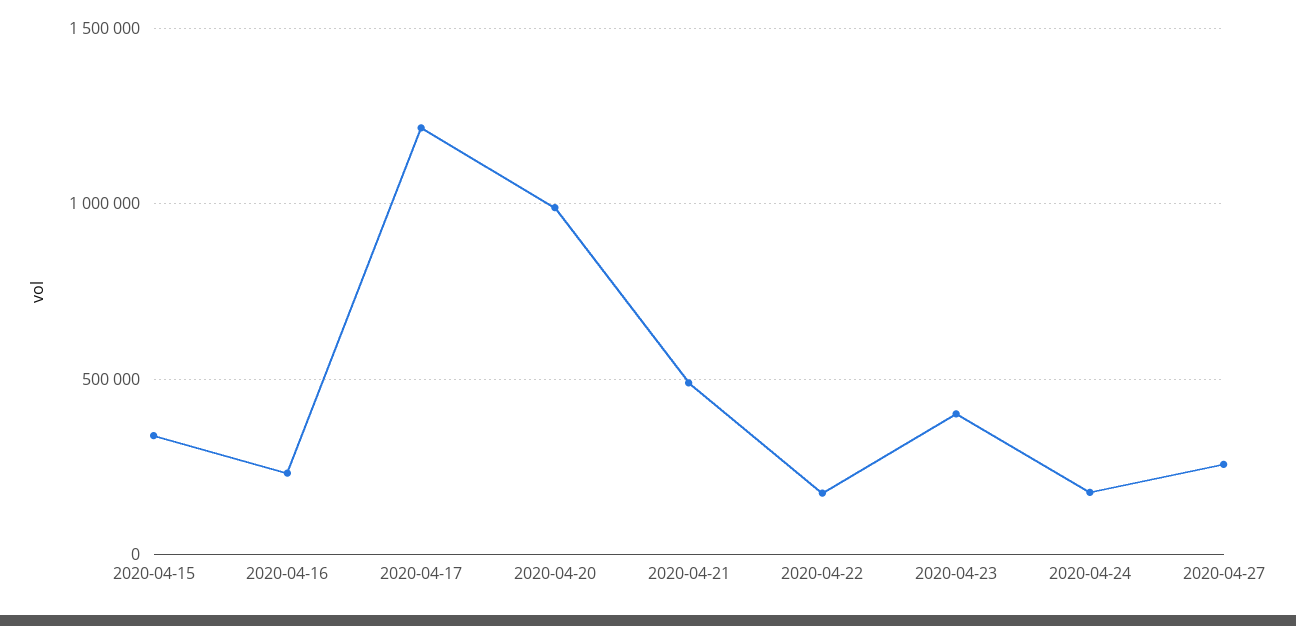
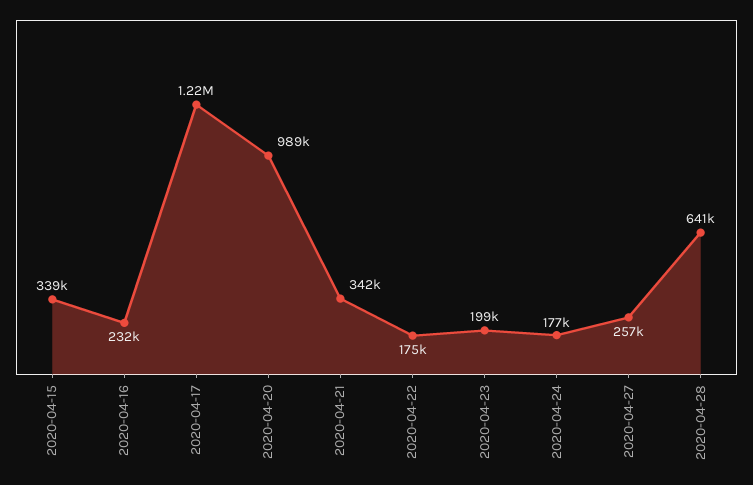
2020-04-21: 500000 -> 342000
2020-04-23: 400000 -> 199000
2020-04-28: none -> 641000

